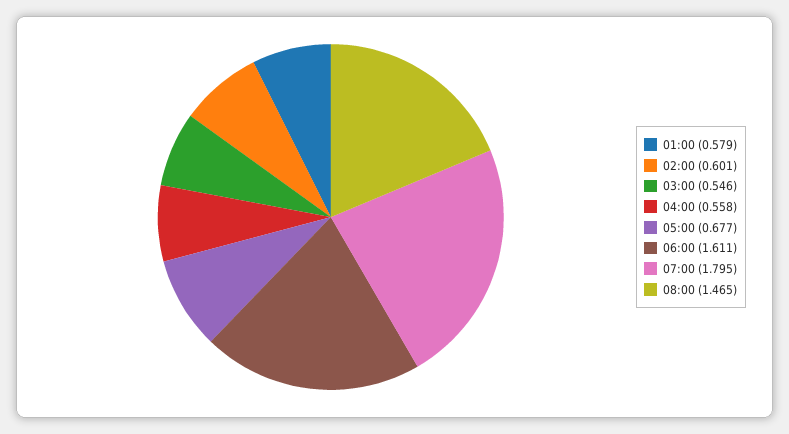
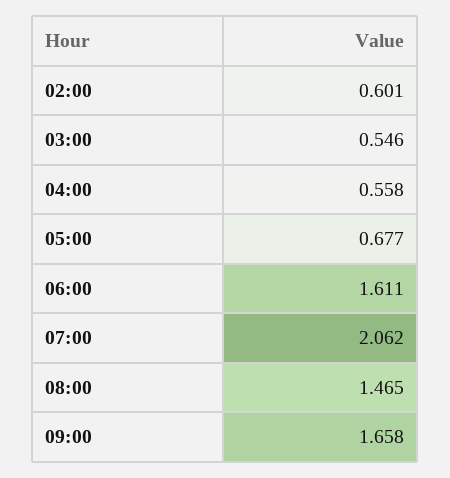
01:00: 0.579 -> none
07:00: 1.795 -> 2.062
09:00: none -> 1.658

